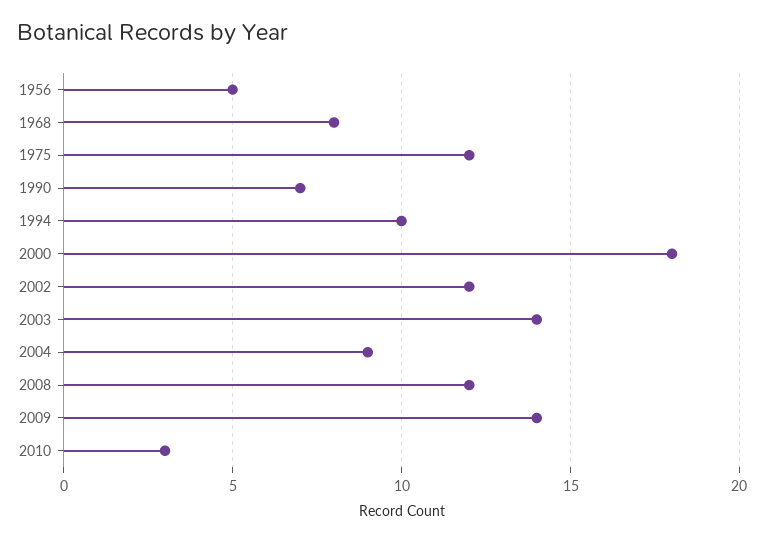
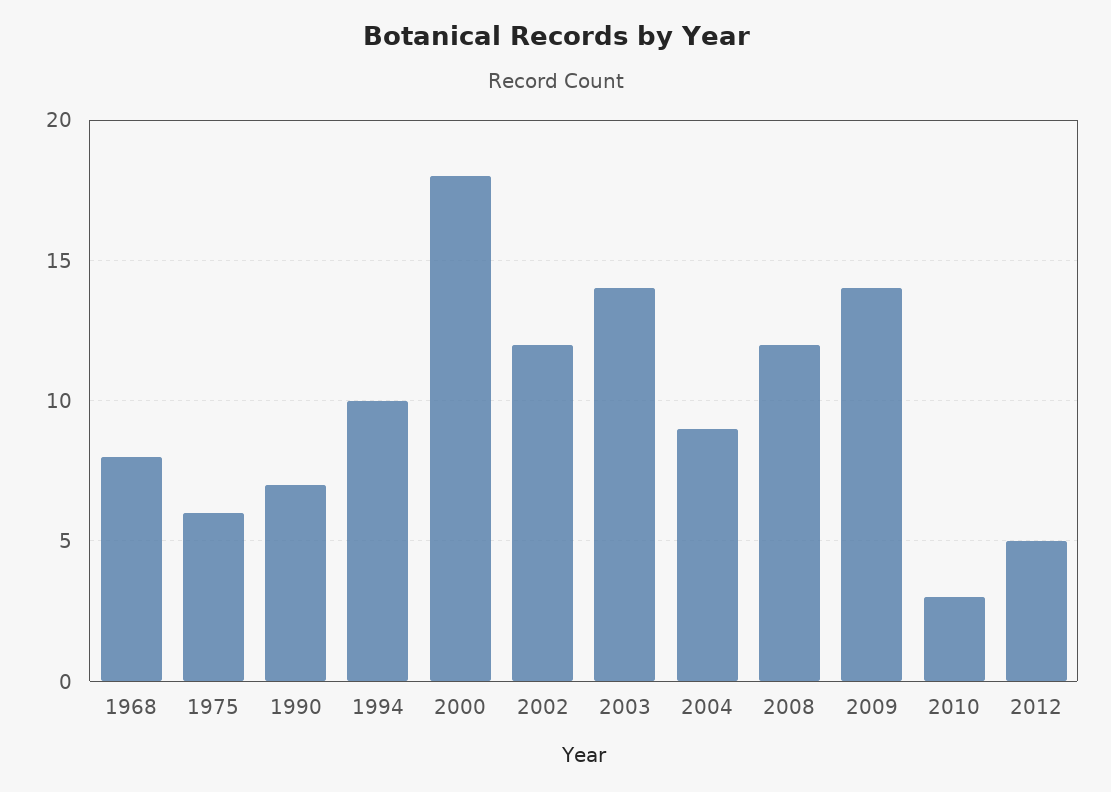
1956: 5 -> none
1975: 12 -> 6
2012: none -> 5

